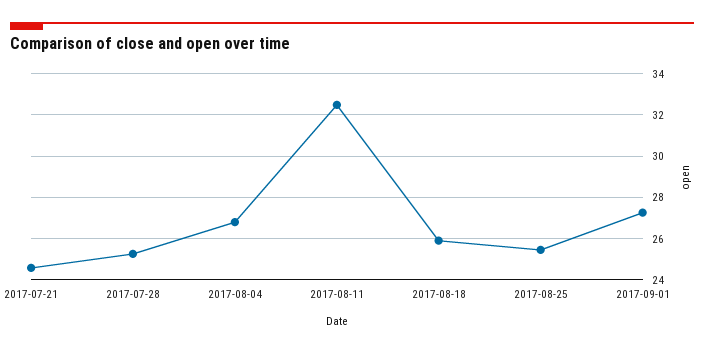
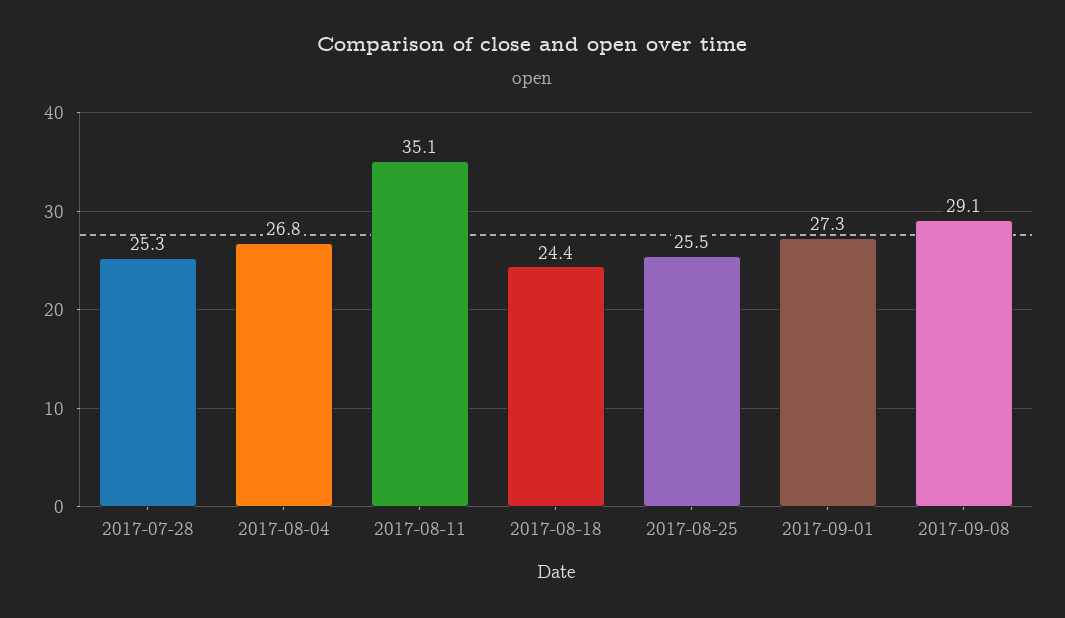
2017-07-21: 24.5 -> none
2017-08-11: 32.5 -> 35.1
2017-08-18: 26 -> 24.4
2017-09-08: none -> 29.1

